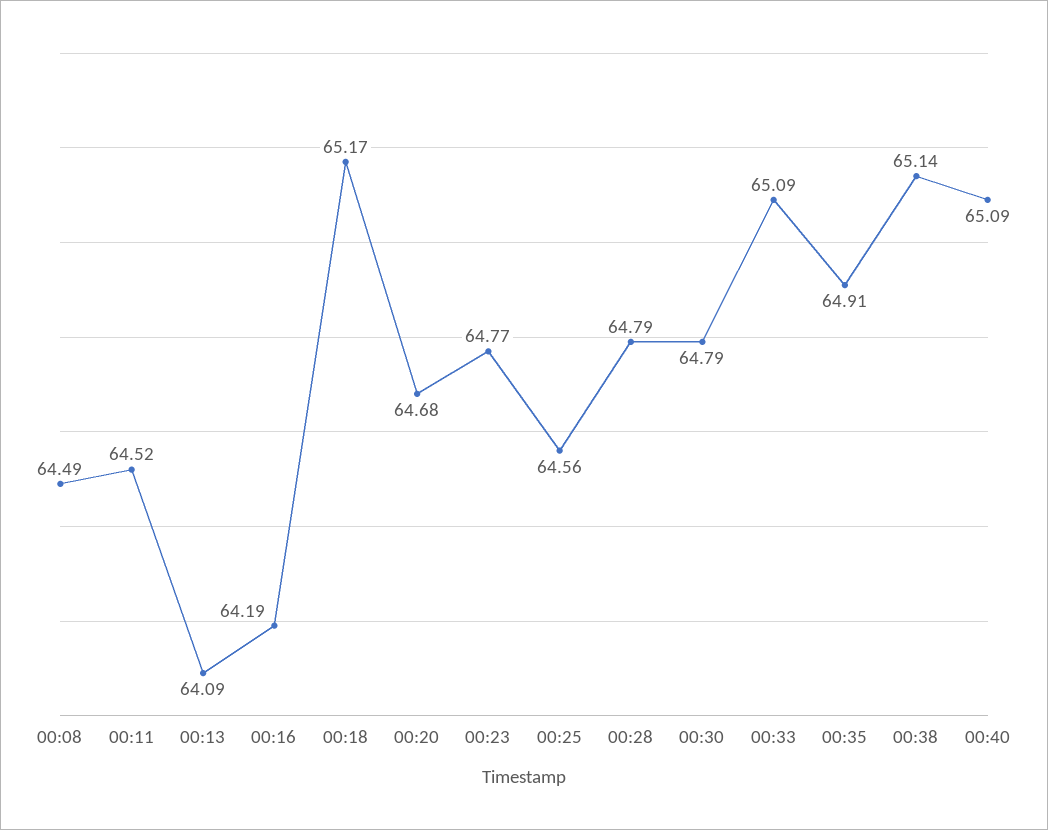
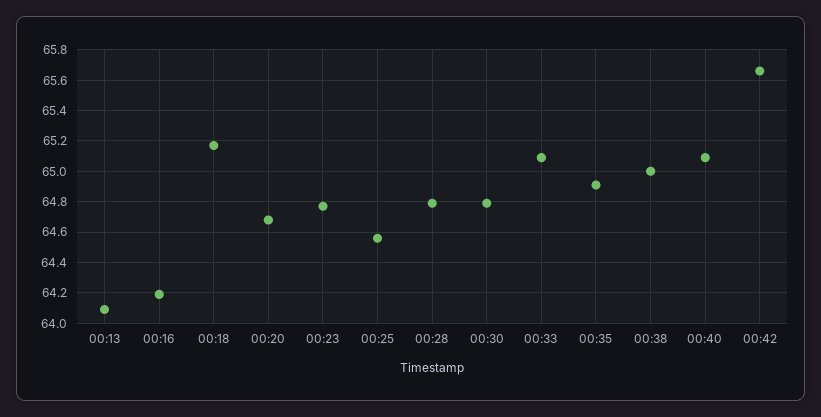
00:08: 64.49 -> none
00:11: 64.52 -> none
00:38: 65.14 -> 65
00:42: none -> 65.65

